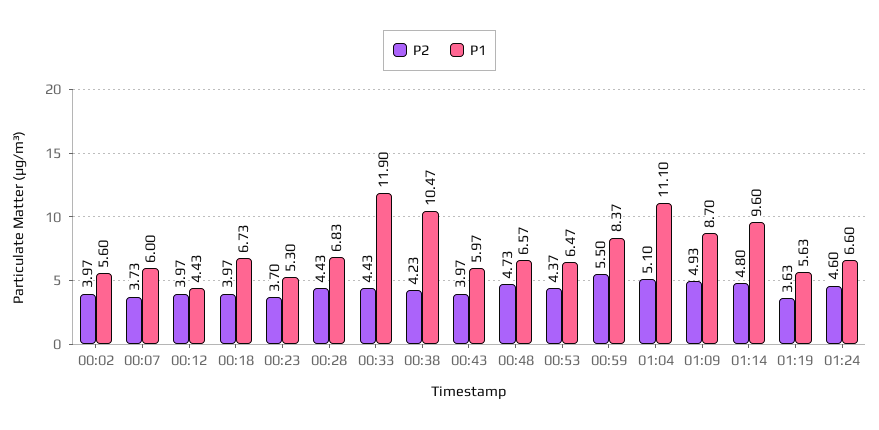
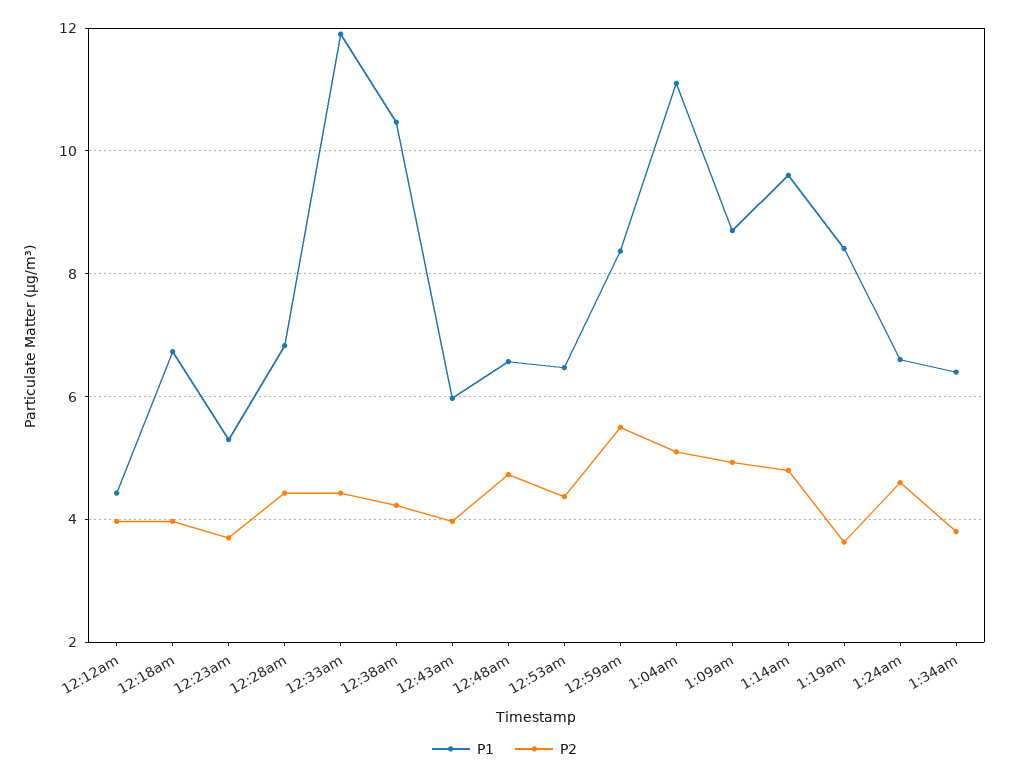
P2, 00:02: 3.97 -> none
P1, 00:02: 5.6 -> none
P2, 00:07: 3.73 -> none
P1, 00:07: 6 -> none
P1, 01:19: 5.63 -> 8.4
P1, 1:34am: none -> 6.4
P2, 1:34am: none -> 3.8

